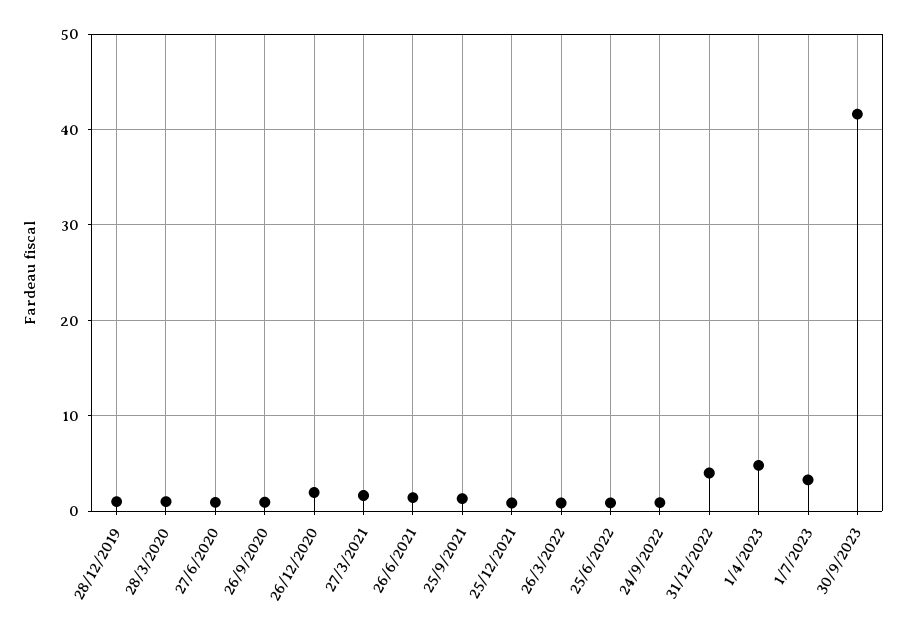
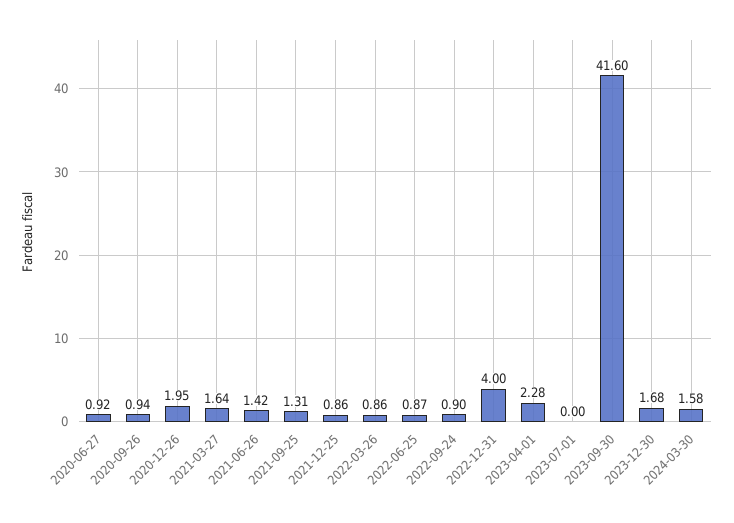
28/12/2019: 1 -> none
28/3/2020: 1 -> none
1/4/2023: 5 -> 2.28
1/7/2023: 3 -> 0
2023-12-30: none -> 1.68
2024-03-30: none -> 1.58

